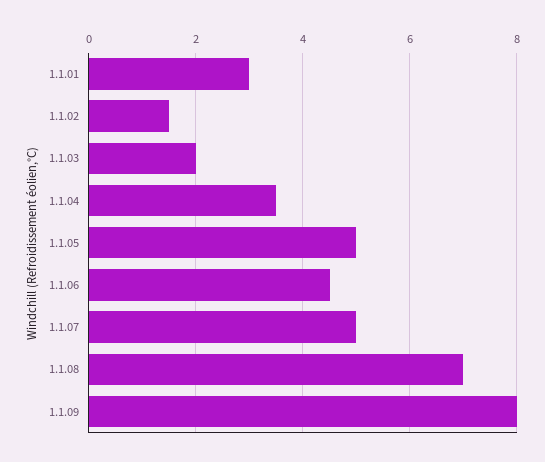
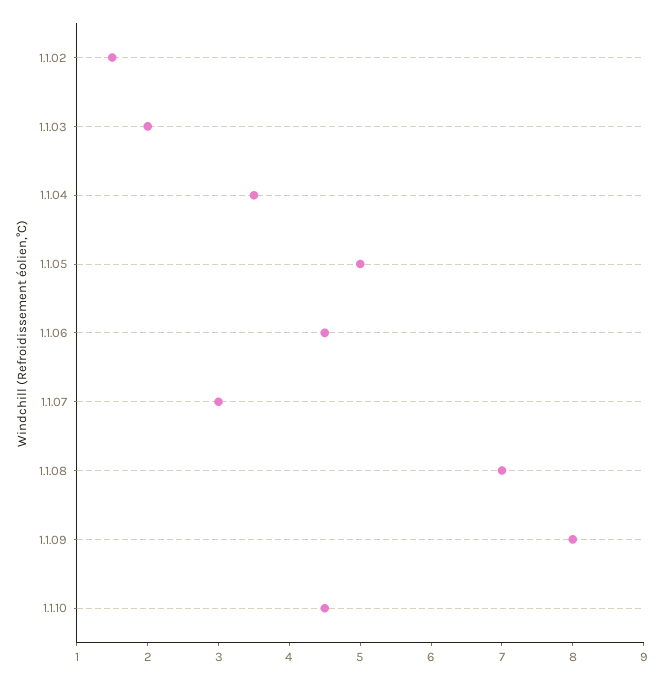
1.1.01: 3 -> none
1.1.07: 5 -> 3
1.1.10: none -> 4.5

